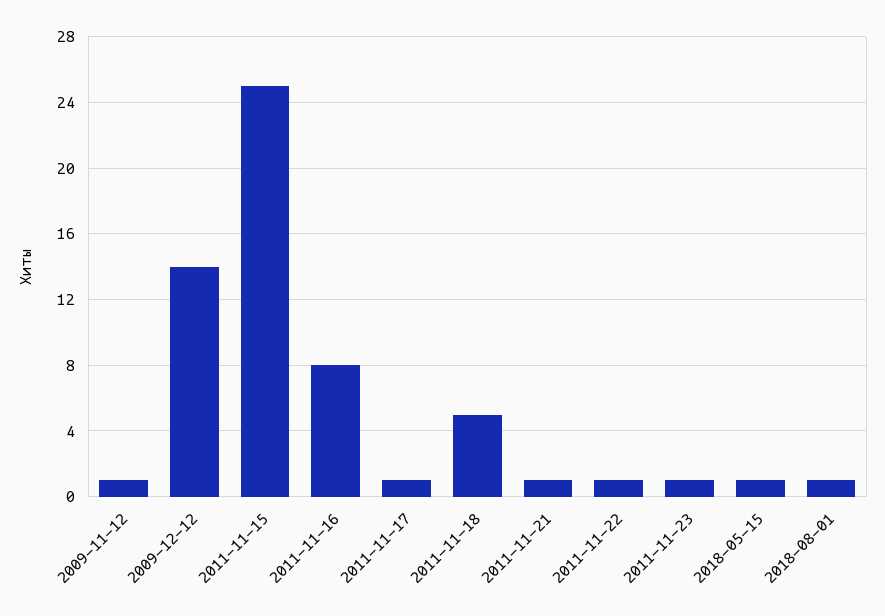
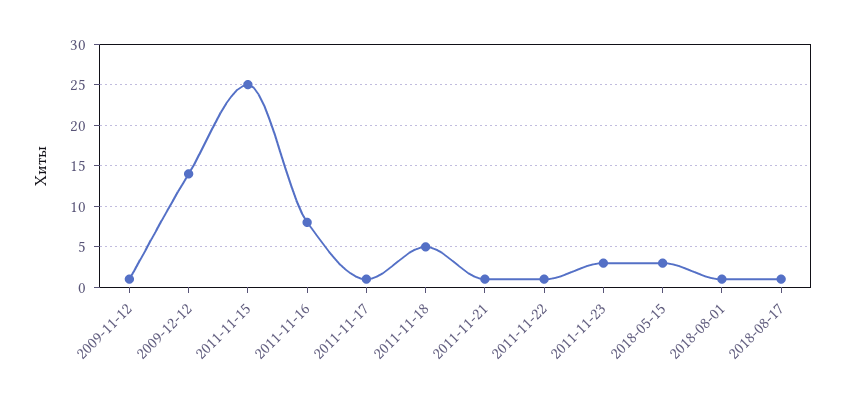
2011-11-23: 1 -> 3
2018-05-15: 1 -> 3
2018-08-17: none -> 1

